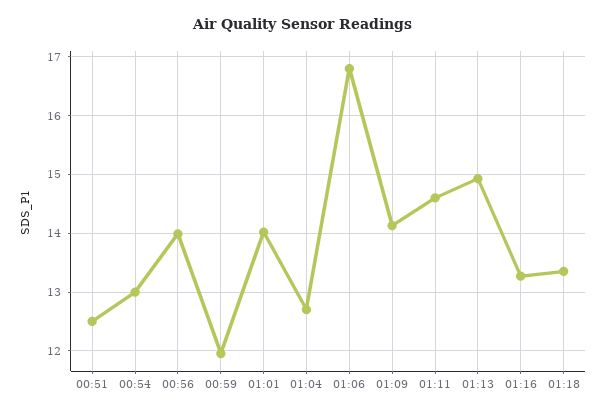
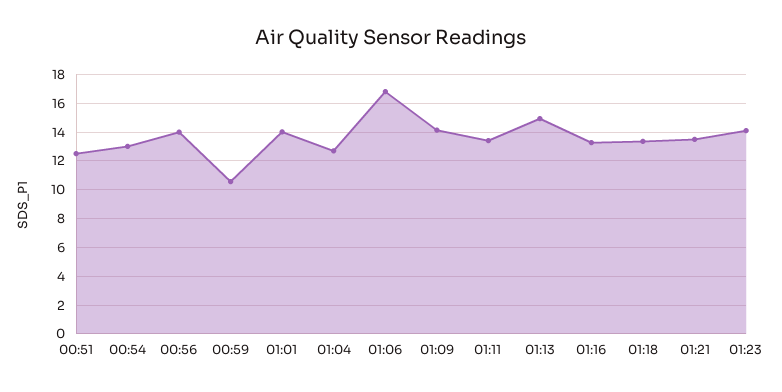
00:59: 12 -> 10.5
01:11: 14.6 -> 13.5
01:21: none -> 13.5
01:23: none -> 14

